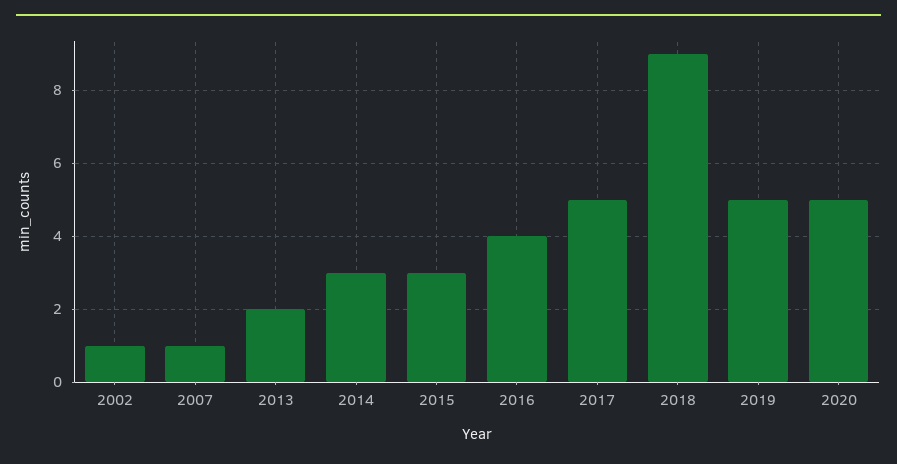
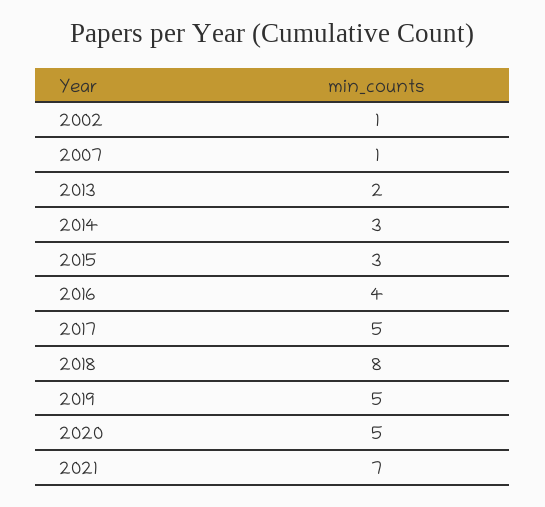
2018: 9 -> 8
2021: none -> 7

